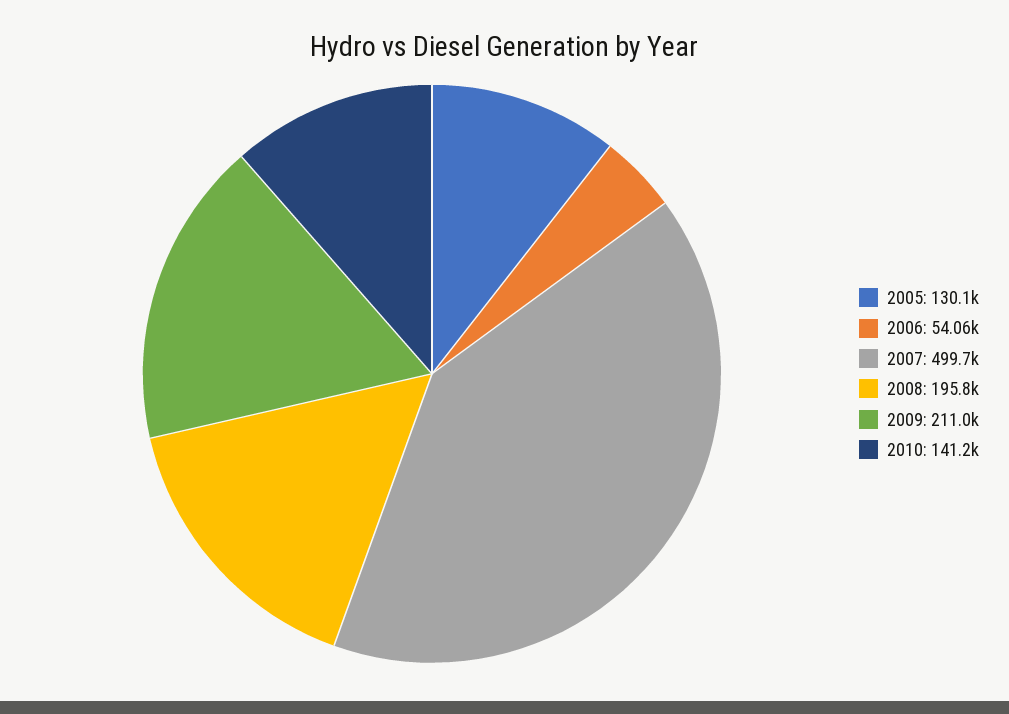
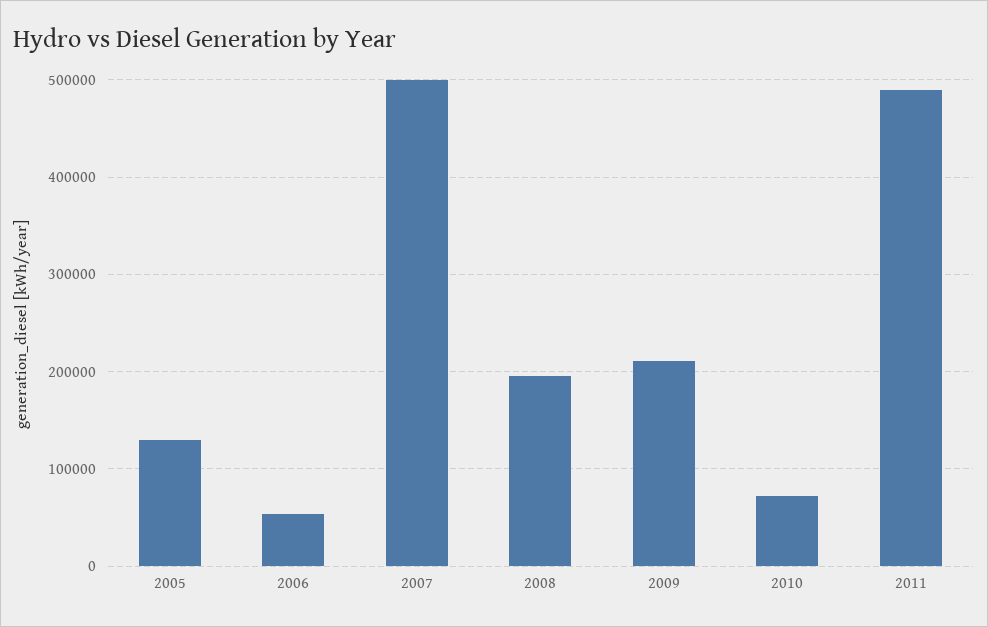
2010: 141200 -> 70000
2011: none -> 490000

